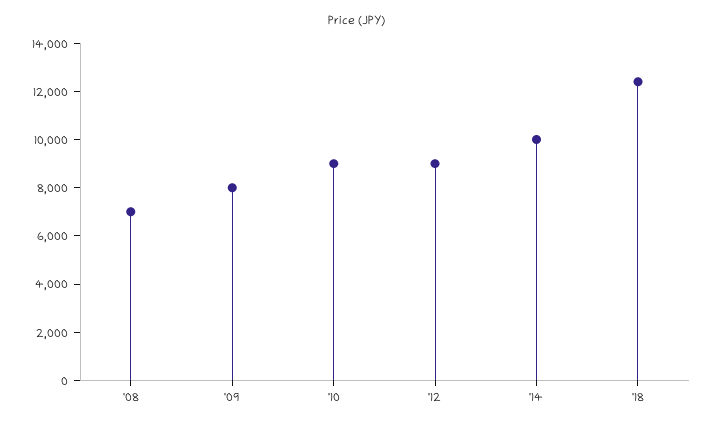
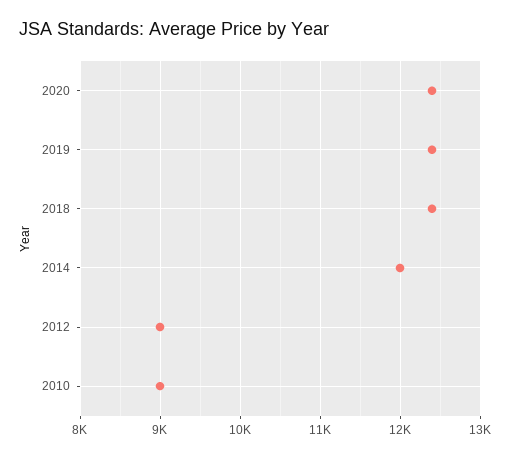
'08: 7000 -> none
'09: 8000 -> none
'14: 10000 -> 12000
2020: none -> 12400
2019: none -> 12400

